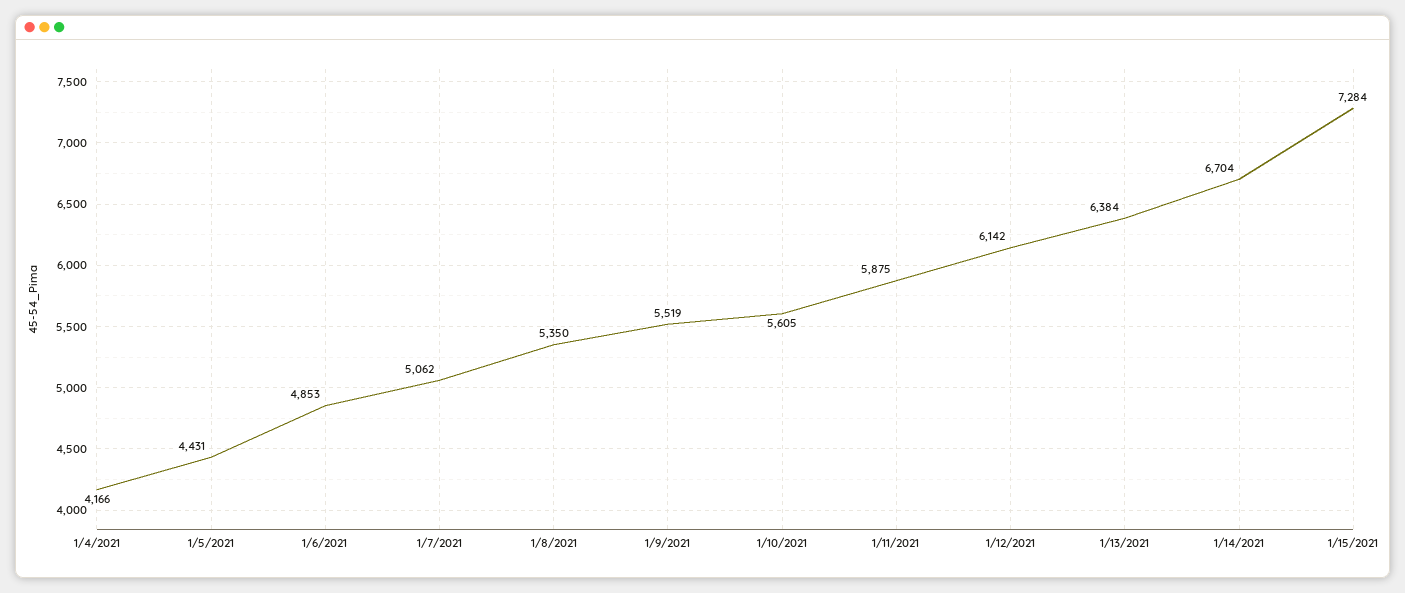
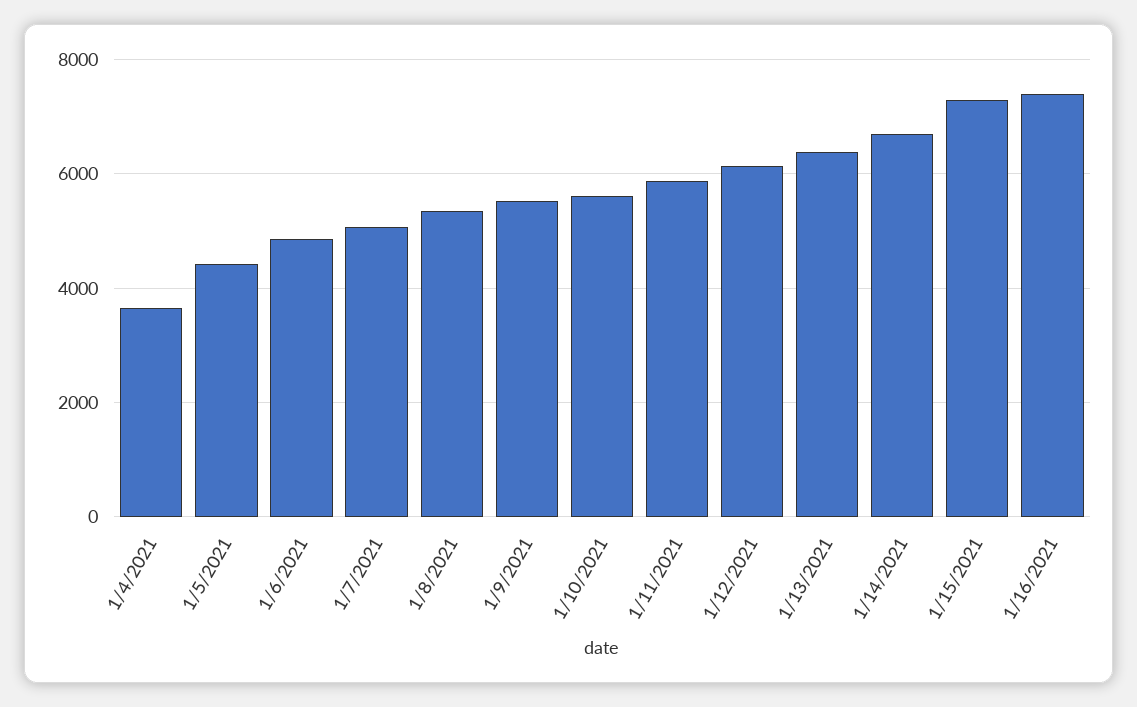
1/4/2021: 4166 -> 3600
1/16/2021: none -> 7400

